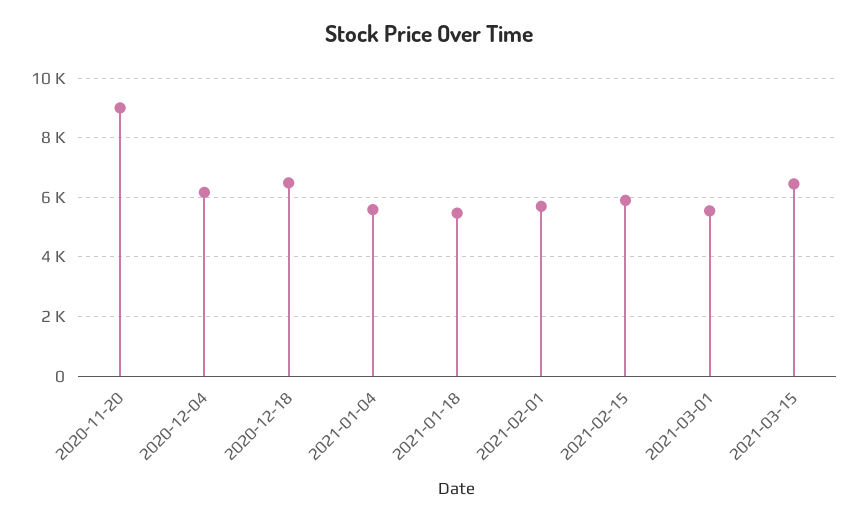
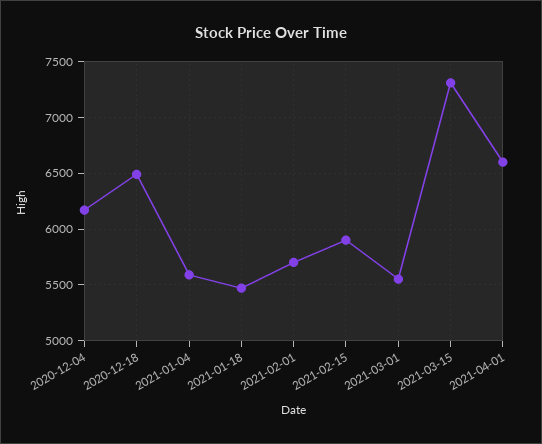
2020-11-20: 9000 -> none
2021-03-15: 6500 -> 7300
2021-04-01: none -> 6600

